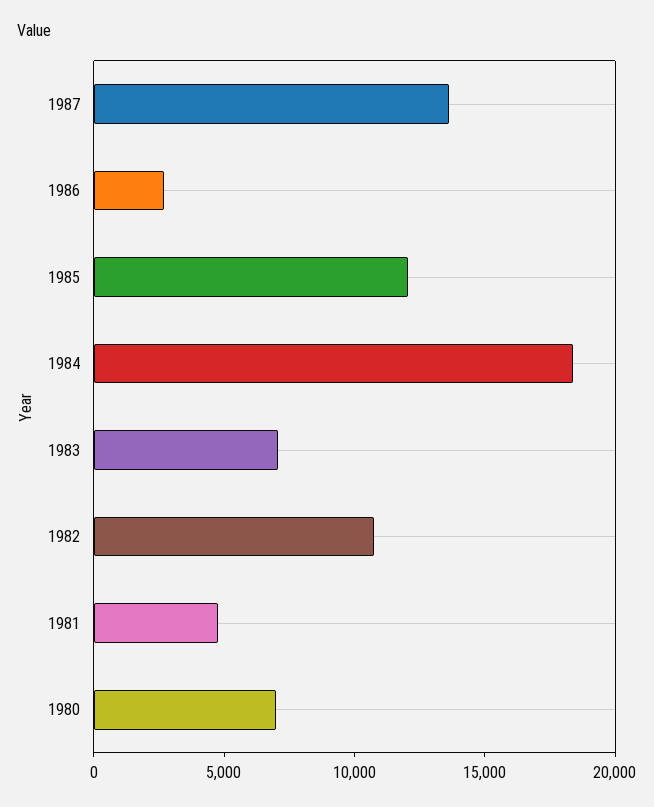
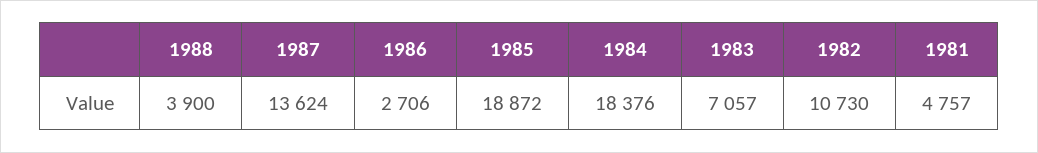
1985: 12000 -> 18872
1980: 7000 -> none
1988: none -> 3900

